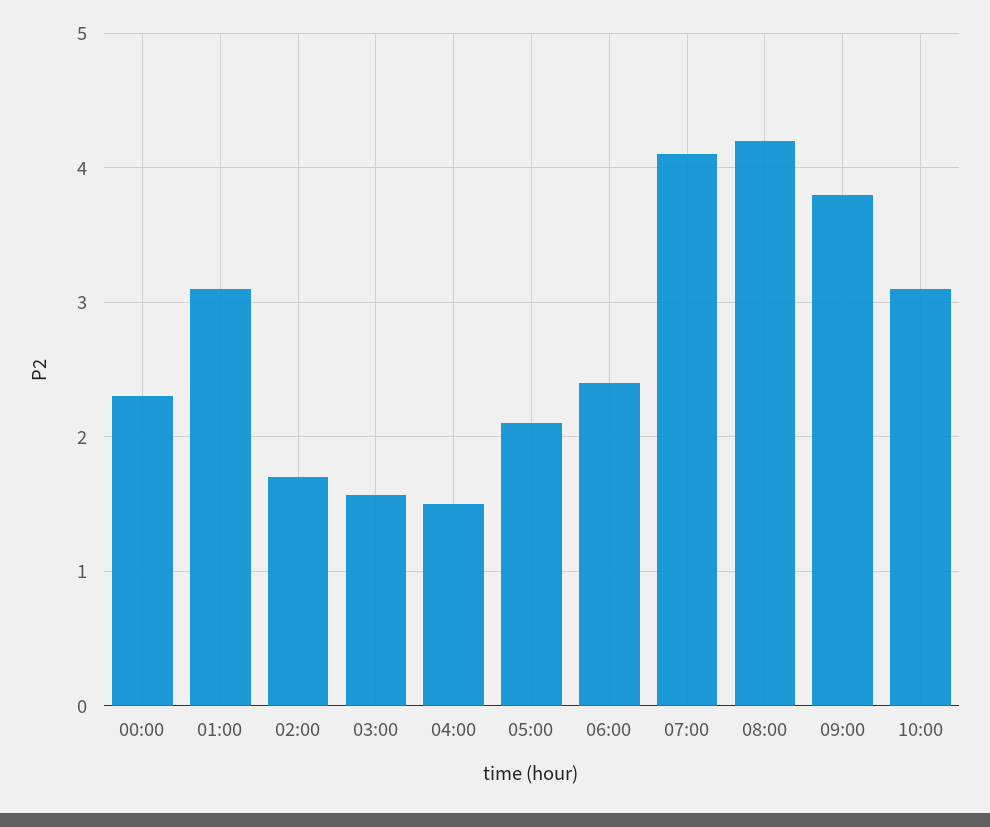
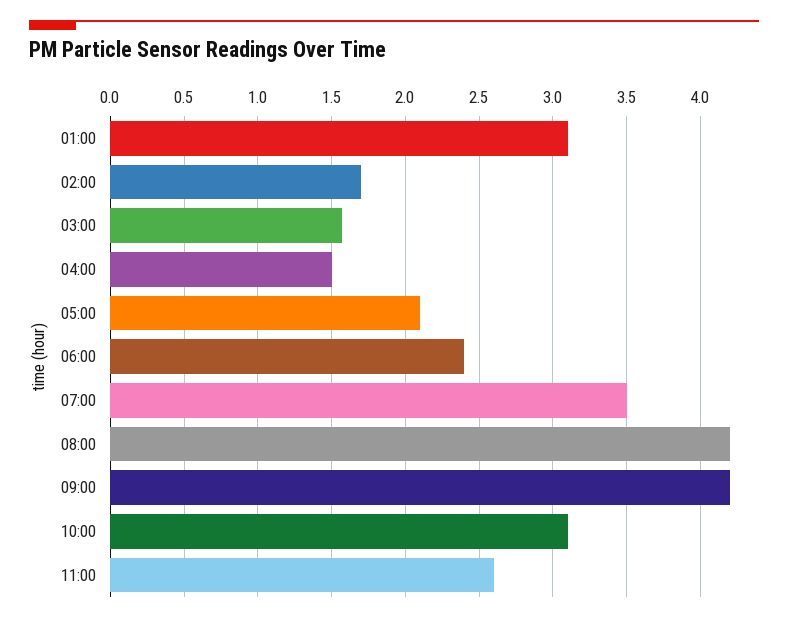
00:00: 2.3 -> none
07:00: 4.1 -> 3.5
09:00: 3.8 -> 4.2
11:00: none -> 2.6

